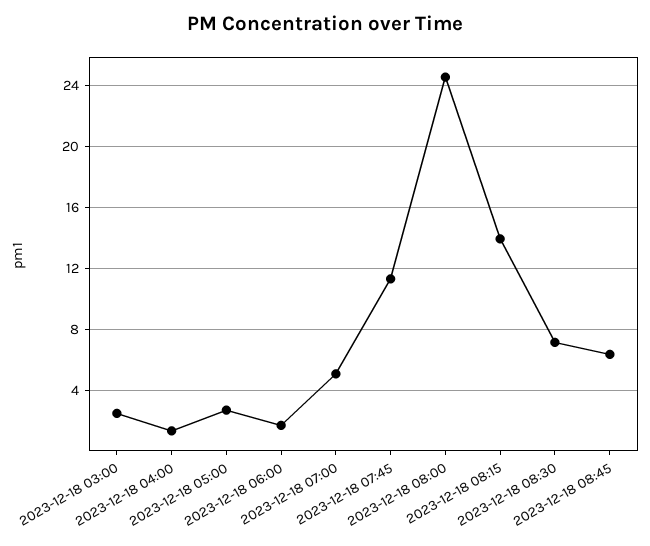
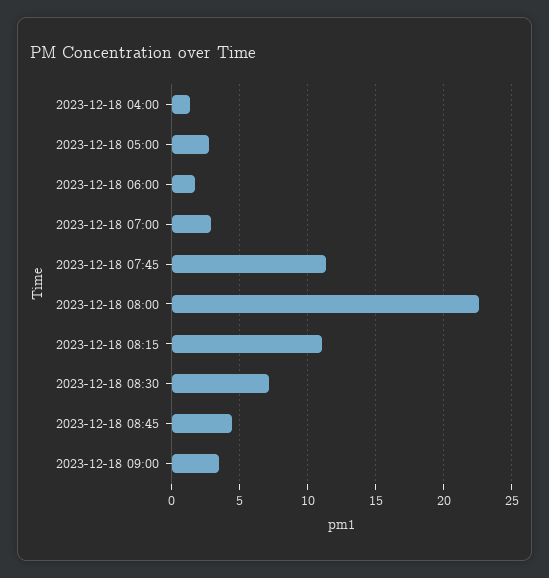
2023-12-18 03:00: 2.5 -> none
2023-12-18 07:00: 5 -> 3
2023-12-18 08:00: 24.5 -> 22.5
2023-12-18 08:15: 14 -> 11
2023-12-18 08:45: 6.5 -> 4.5
2023-12-18 09:00: none -> 3.5

